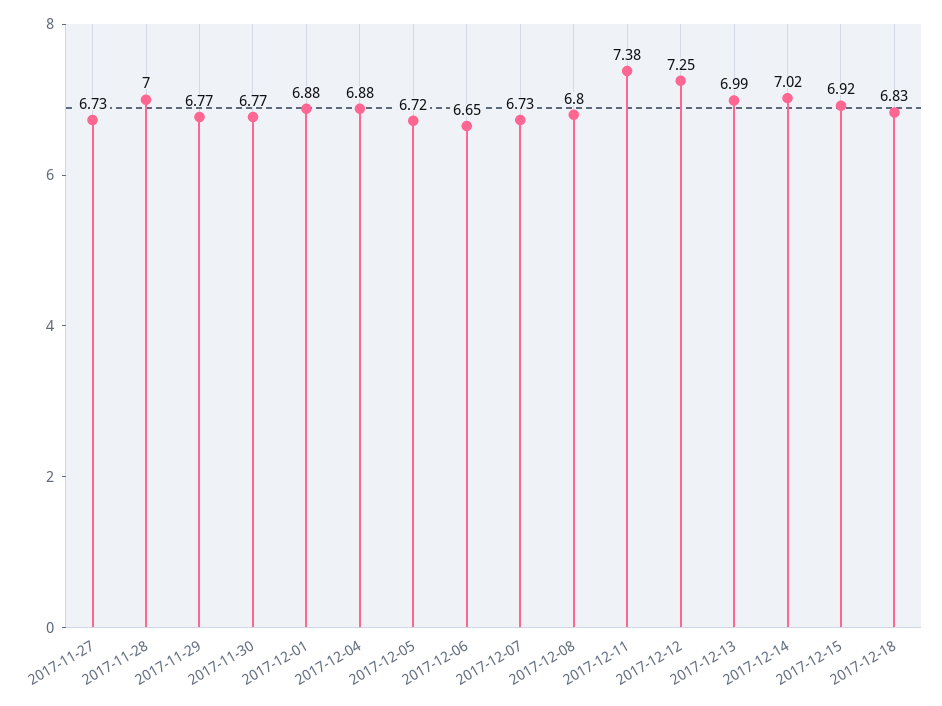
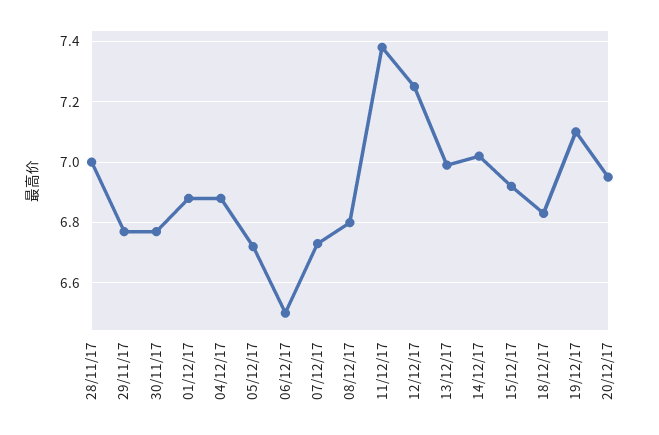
2017-11-27: 6.73 -> none
2017-12-06: 6.65 -> 6.5
19/12/17: none -> 7.1
20/12/17: none -> 6.95

